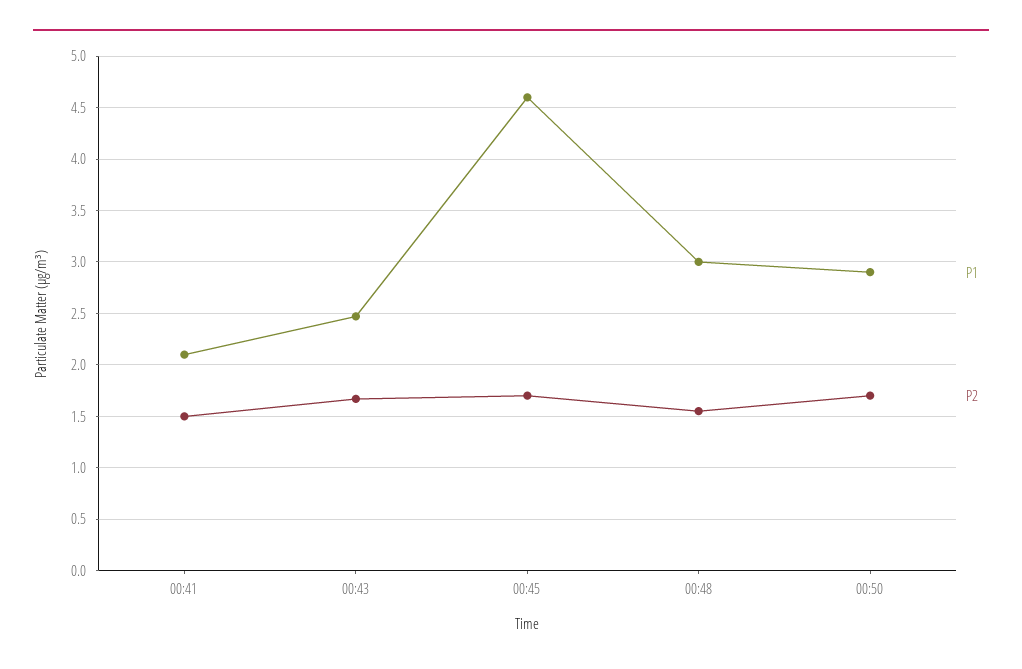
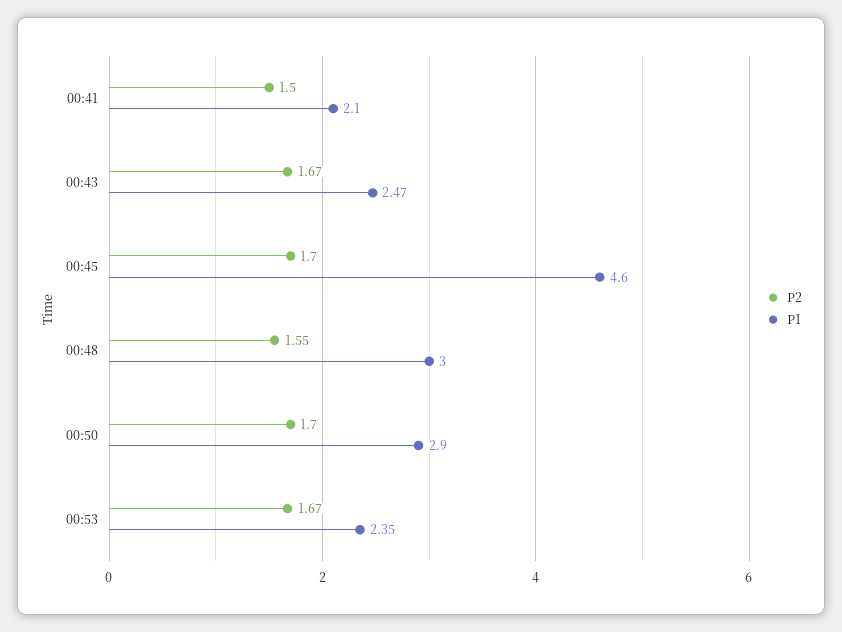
P2, 00:53: none -> 1.67
P1, 00:53: none -> 2.35

